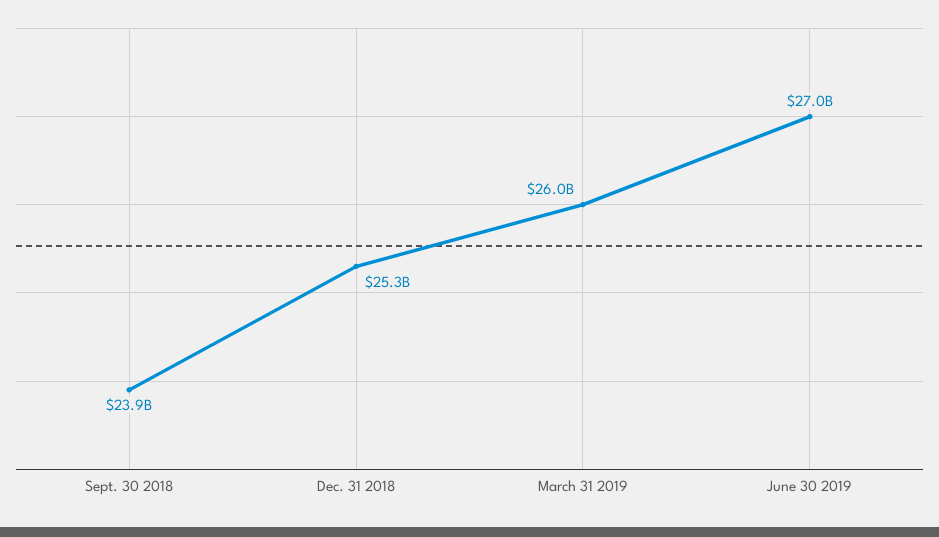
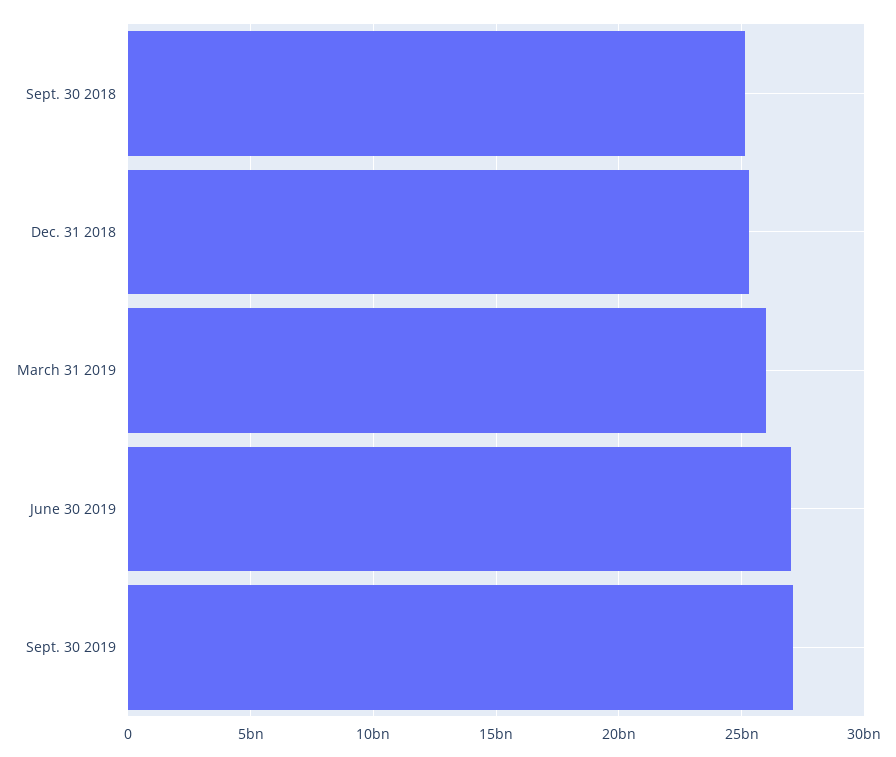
Sept. 30 2018: 23900000000 -> 25000000000
Sept. 30 2019: none -> 27000000000

